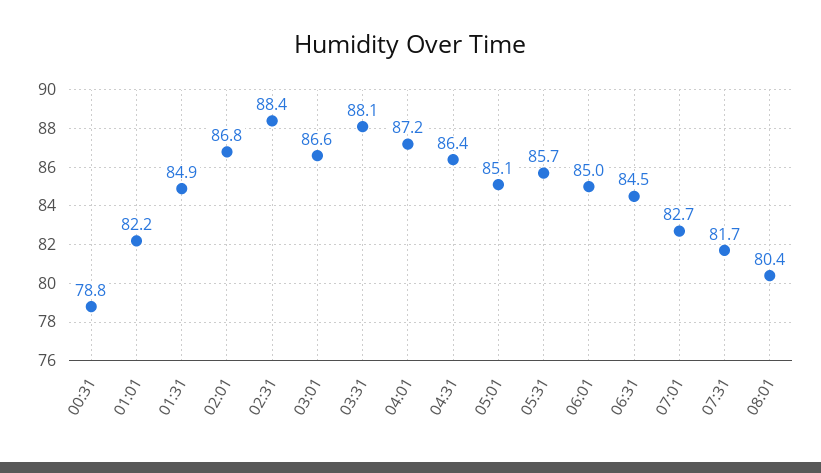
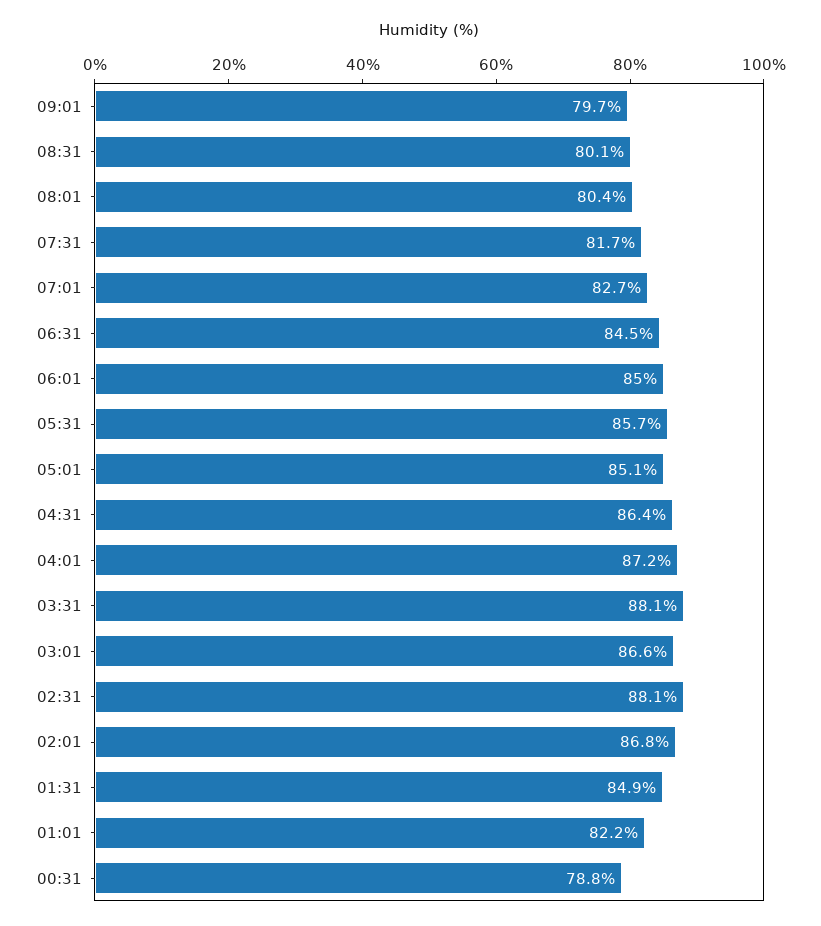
02:31: 88.4 -> 88.1
09:01: none -> 79.7
08:31: none -> 80.1

